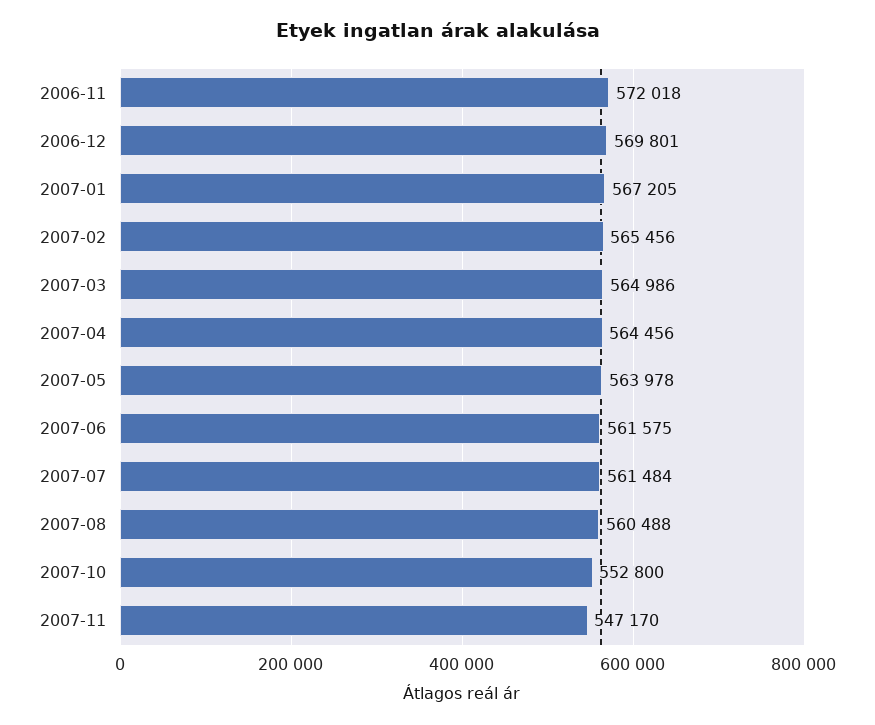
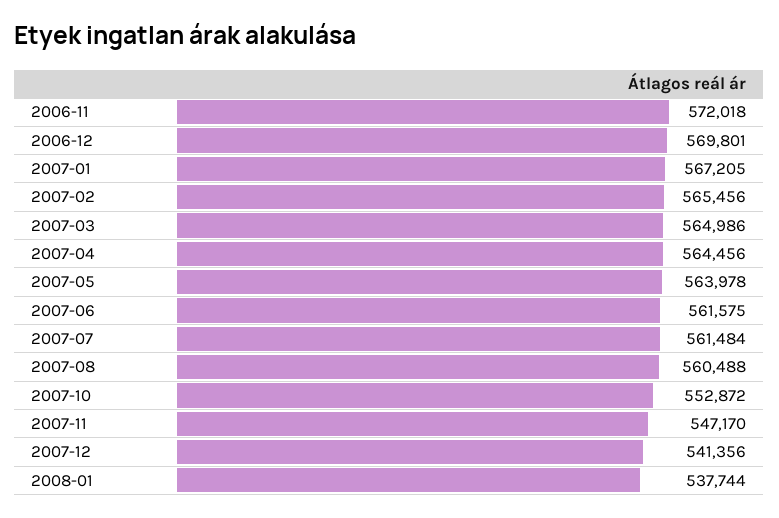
2007-10: 552800 -> 552872
2007-12: none -> 541356
2008-01: none -> 537744

